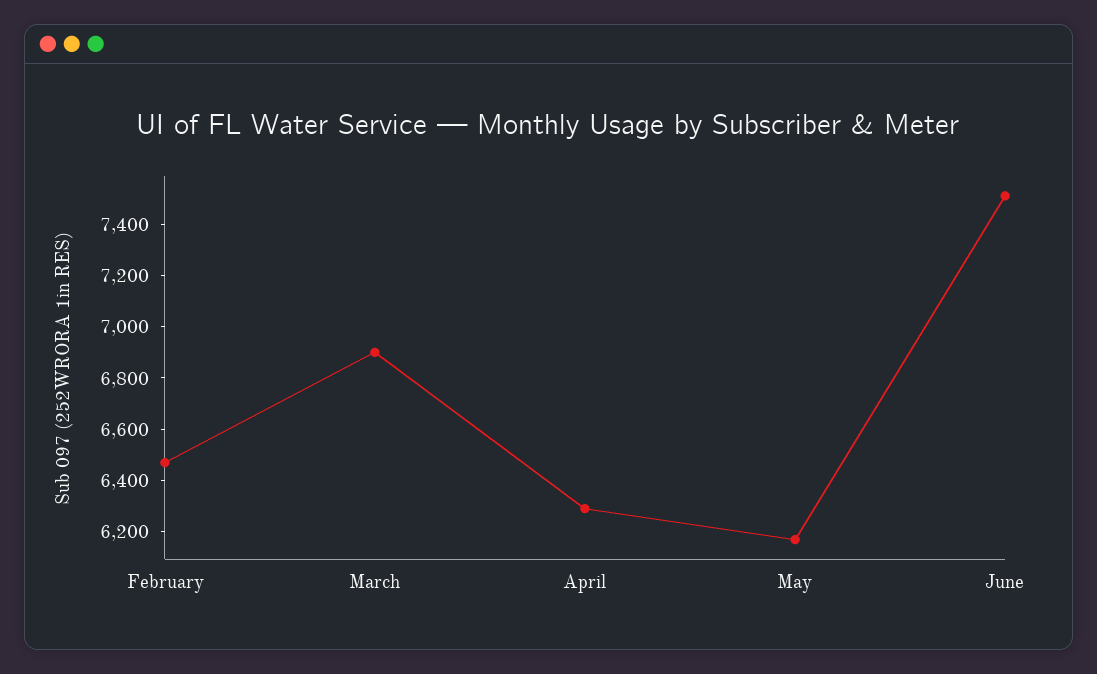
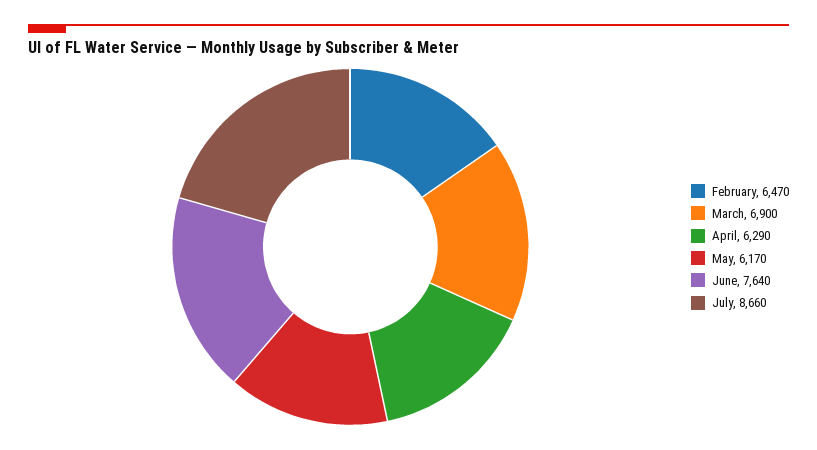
June: 7500 -> 7640
July: none -> 8660

